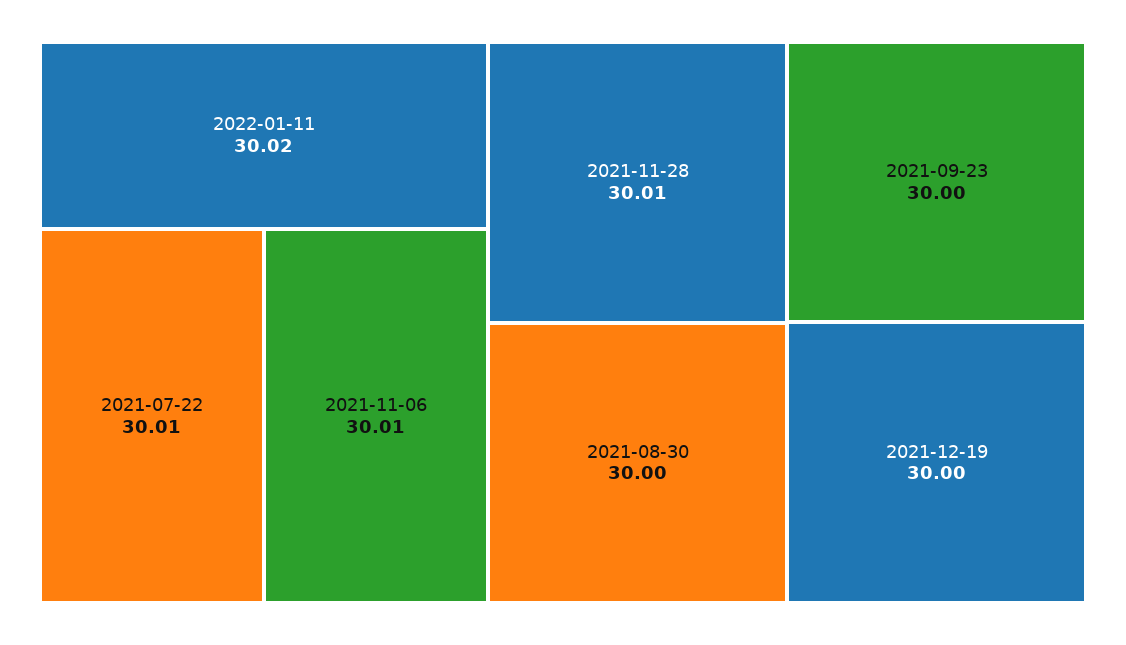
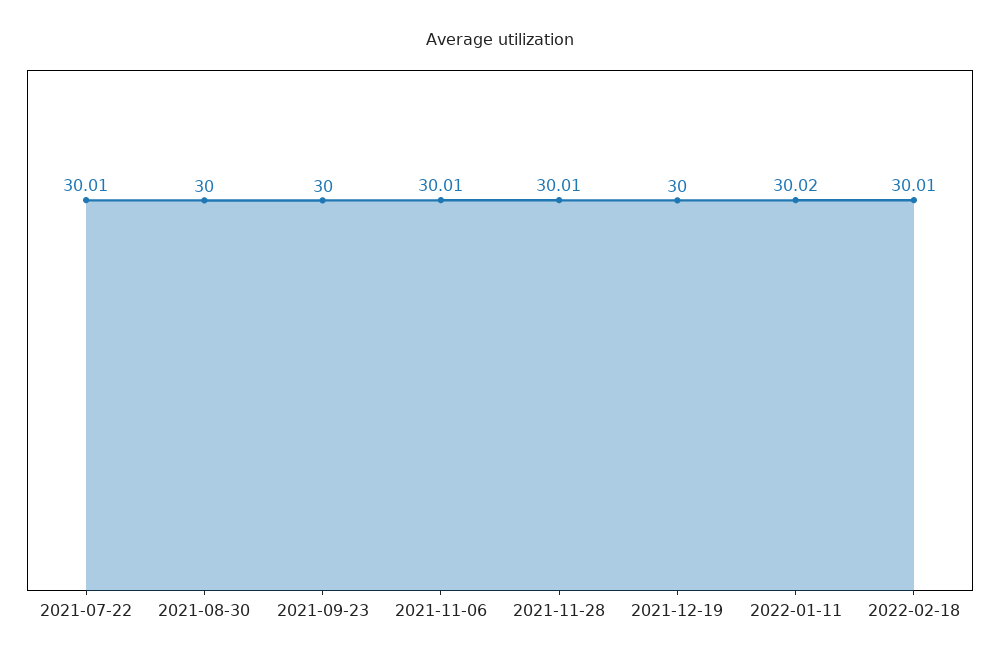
2022-02-18: none -> 30.01

